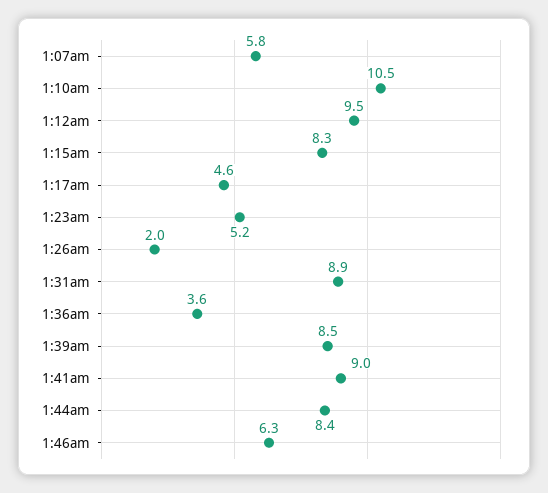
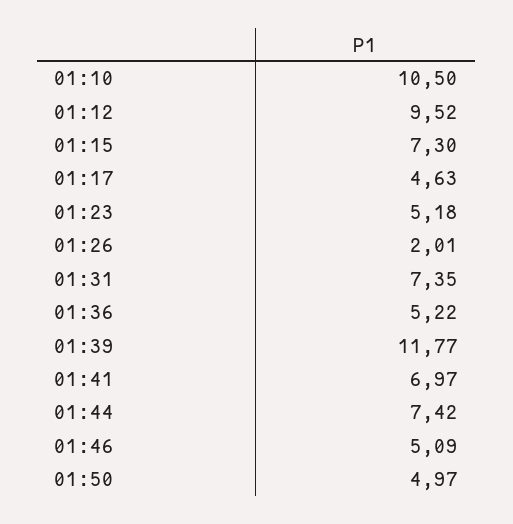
1:07am: 5.8 -> none
1:15am: 8.3 -> 7.3
1:31am: 8.9 -> 7.35
1:36am: 3.6 -> 5.22
1:39am: 8.5 -> 11.77
1:41am: 9 -> 6.97
1:44am: 8.4 -> 7.42
1:46am: 6.3 -> 5.09
01:50: none -> 4.97

